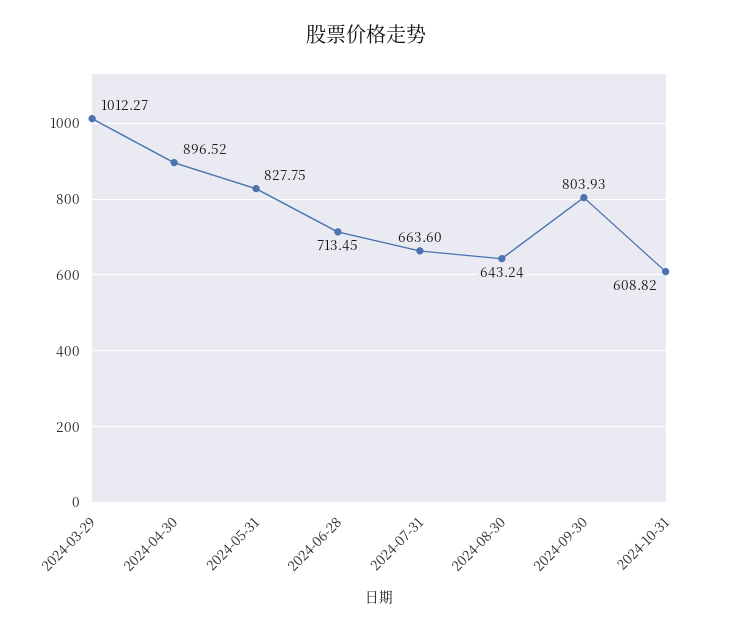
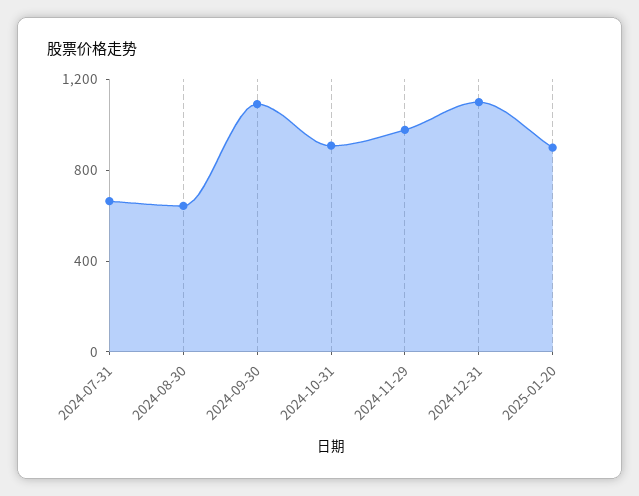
2024-03-29: 1012.27 -> none
2024-04-30: 896.52 -> none
2024-05-31: 827.75 -> none
2024-06-28: 713.45 -> none
2024-09-30: 803.93 -> 1100
2024-10-31: 608.82 -> 900
2024-11-29: none -> 1000
2024-12-31: none -> 1100
2025-01-20: none -> 900

